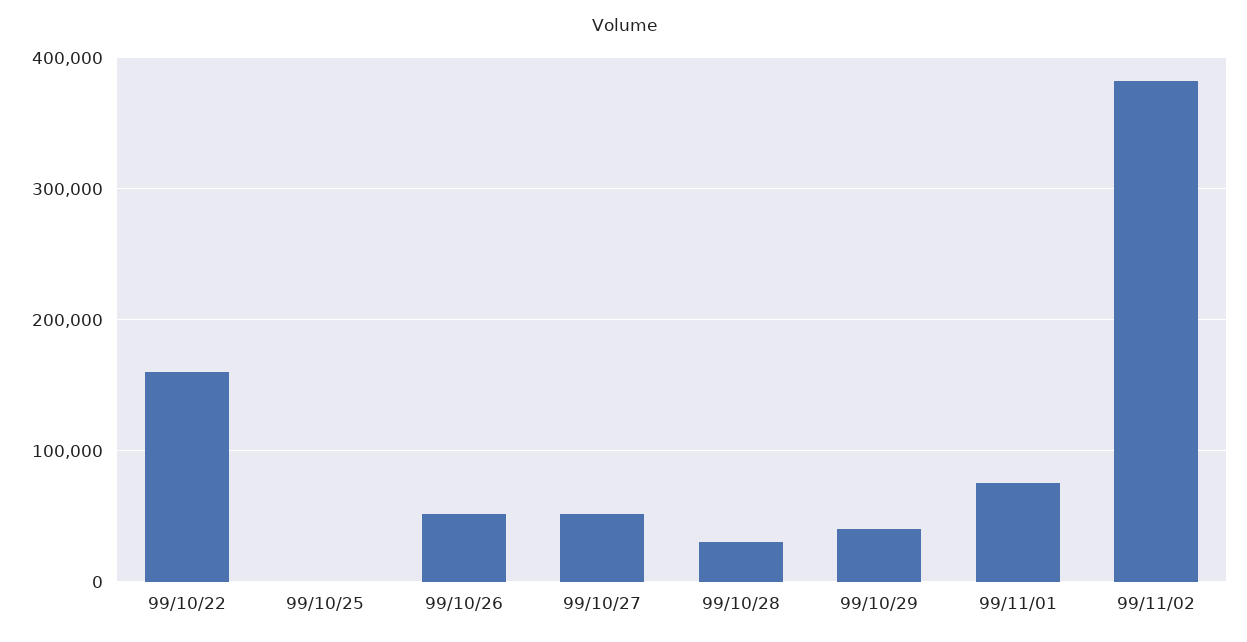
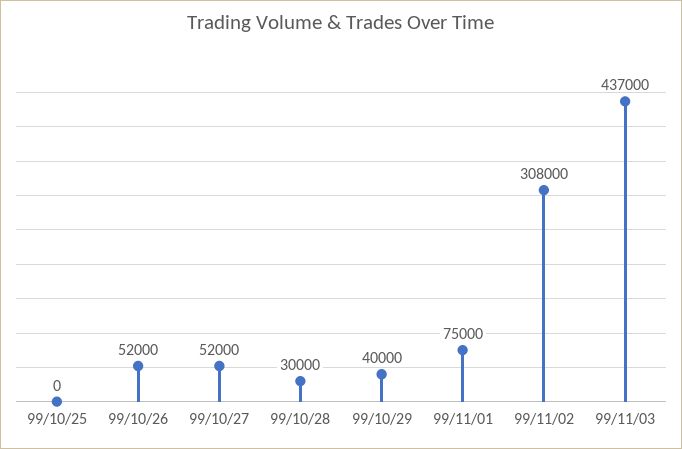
99/10/22: 160000 -> none
99/11/02: 380000 -> 308000
99/11/03: none -> 437000

